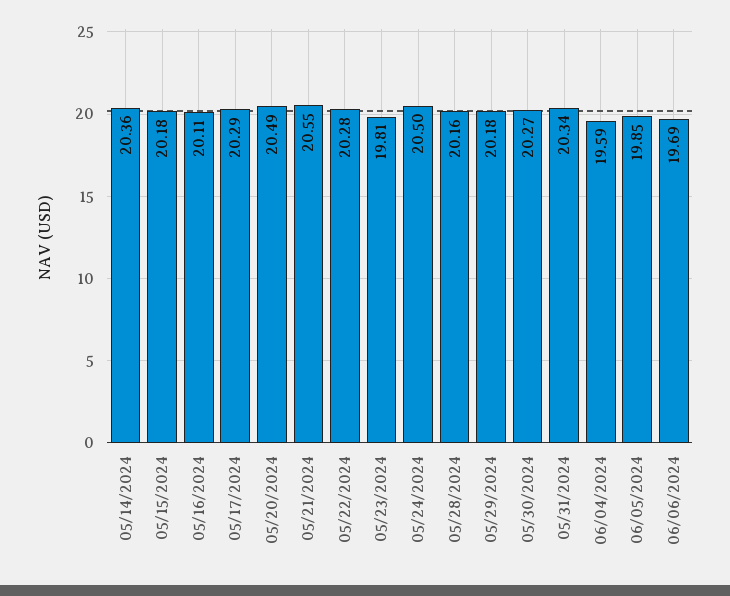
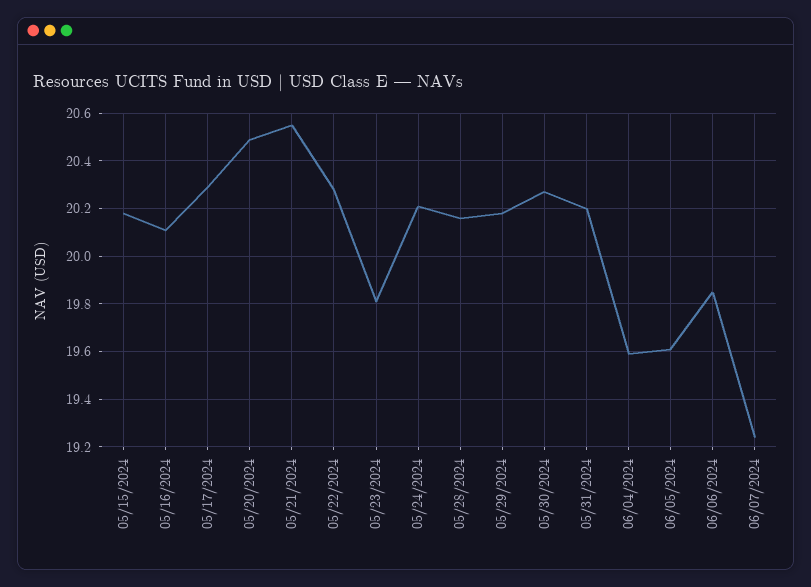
05/14/2024: 20.36 -> none
05/24/2024: 20.5 -> 20.2
05/31/2024: 20.34 -> 20.2
06/05/2024: 19.85 -> 19.6
06/06/2024: 19.69 -> 19.85
06/07/2024: none -> 19.25

